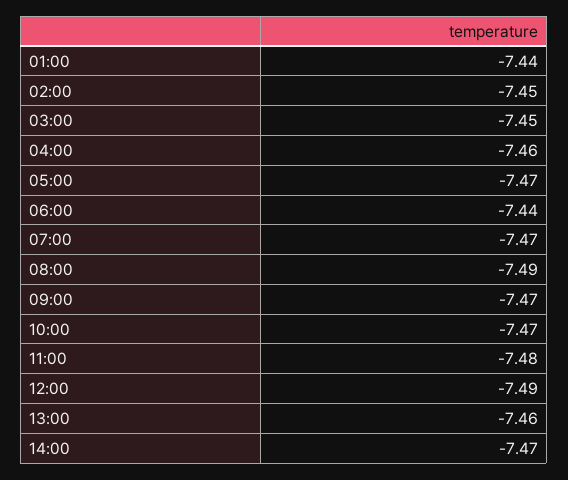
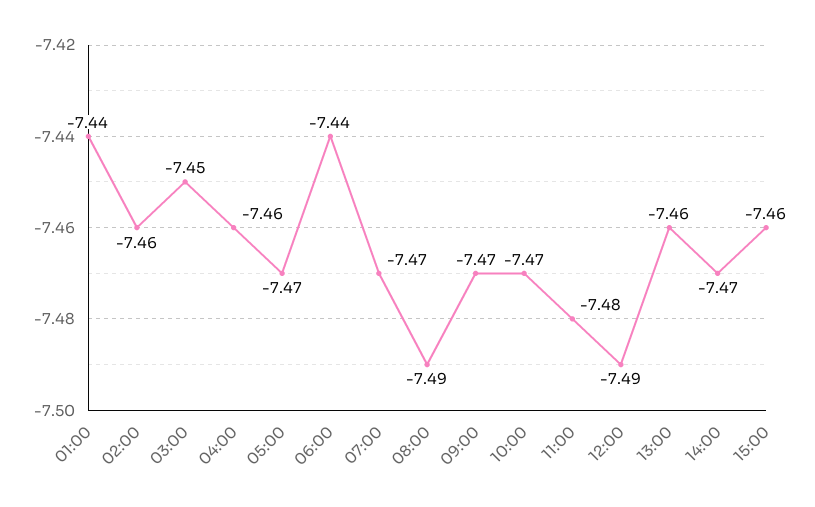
02:00: -7.45 -> -7.46
15:00: none -> -7.46

